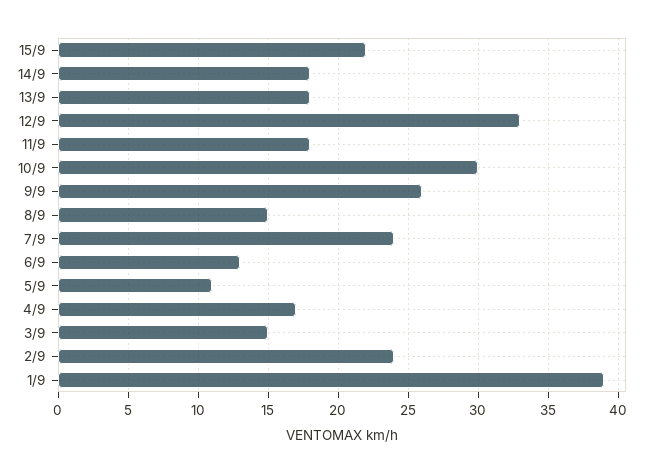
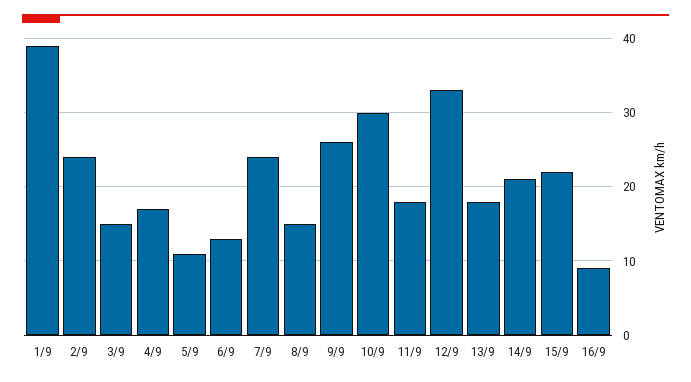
14/9: 18 -> 21
16/9: none -> 9

